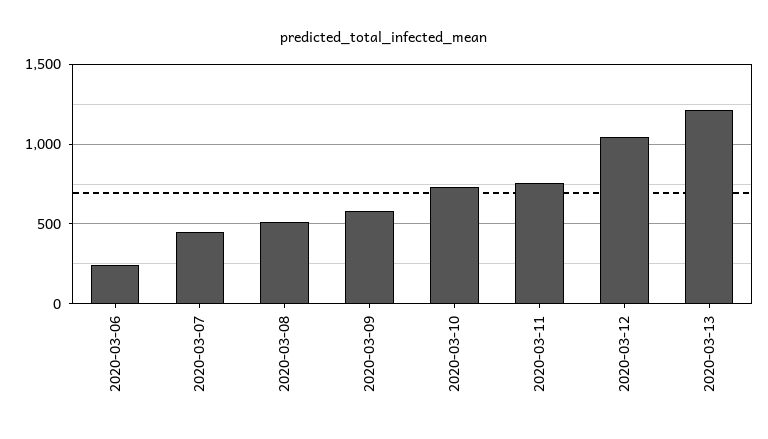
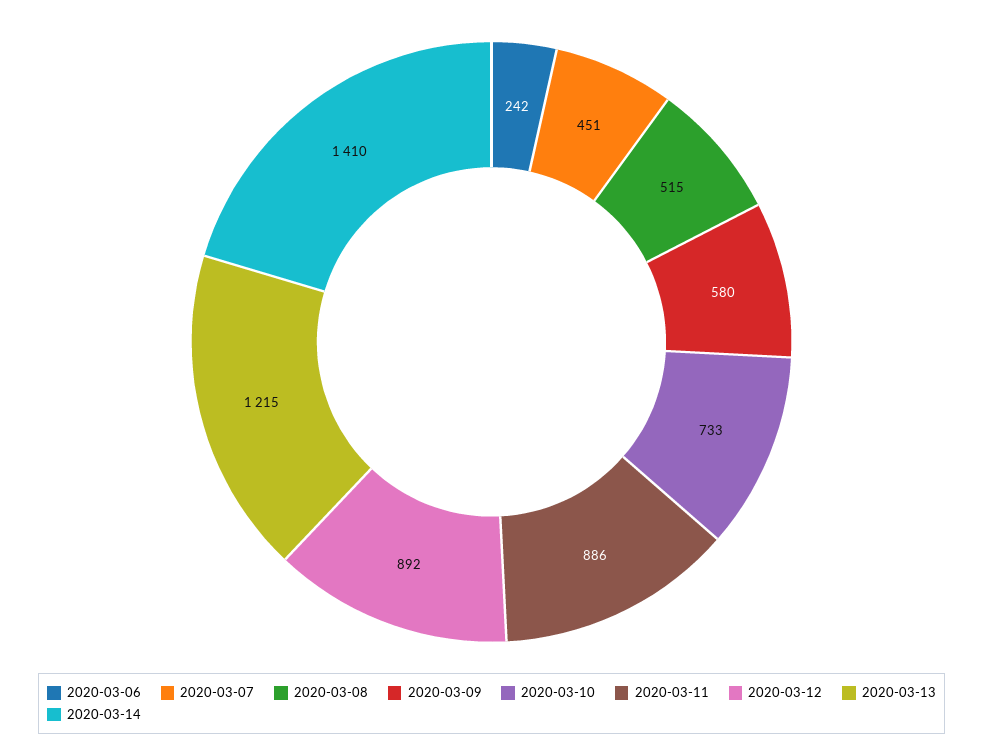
2020-03-11: 750 -> 886
2020-03-12: 1050 -> 892
2020-03-14: none -> 1410

